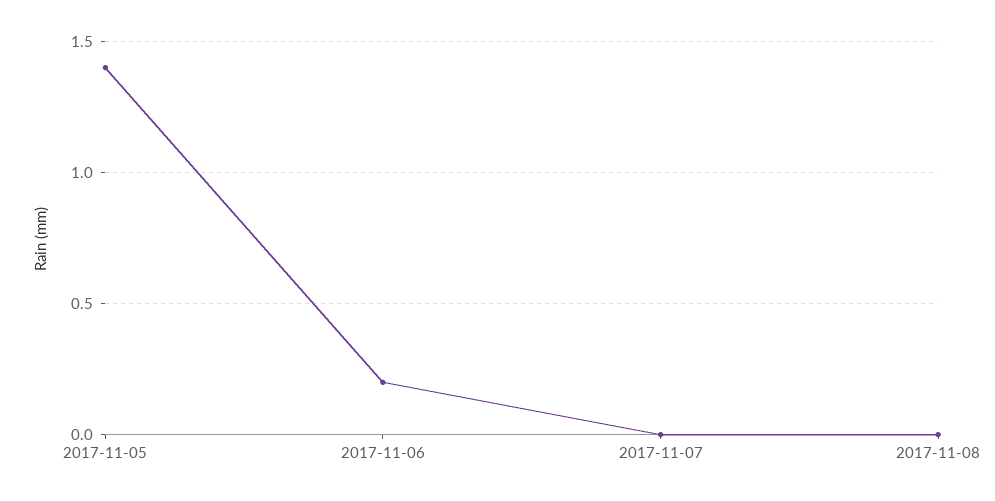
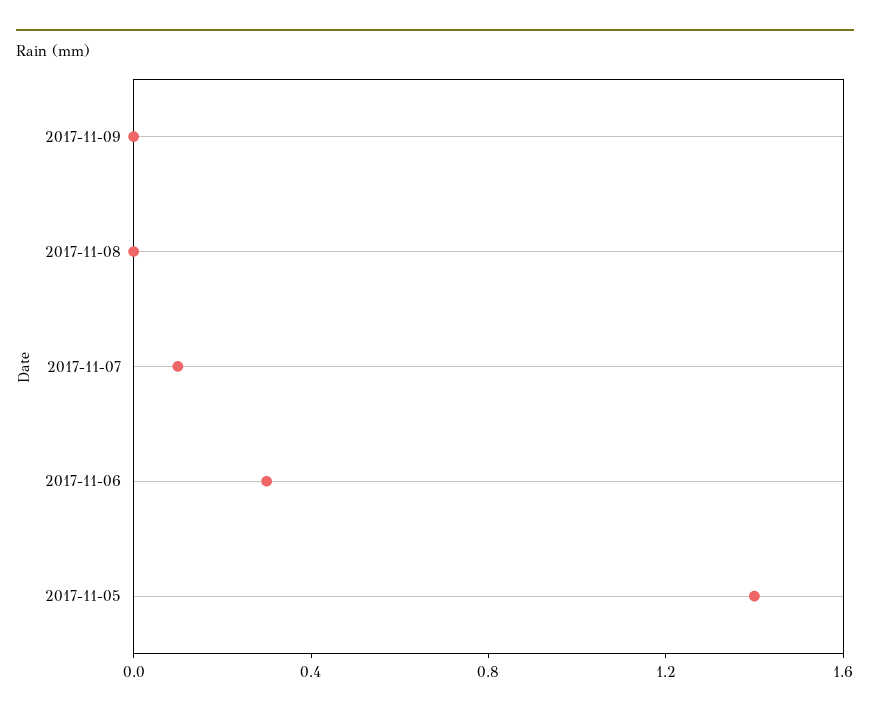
2017-11-06: 0.2 -> 0.3
2017-11-07: 0 -> 0.1
2017-11-09: none -> 0

